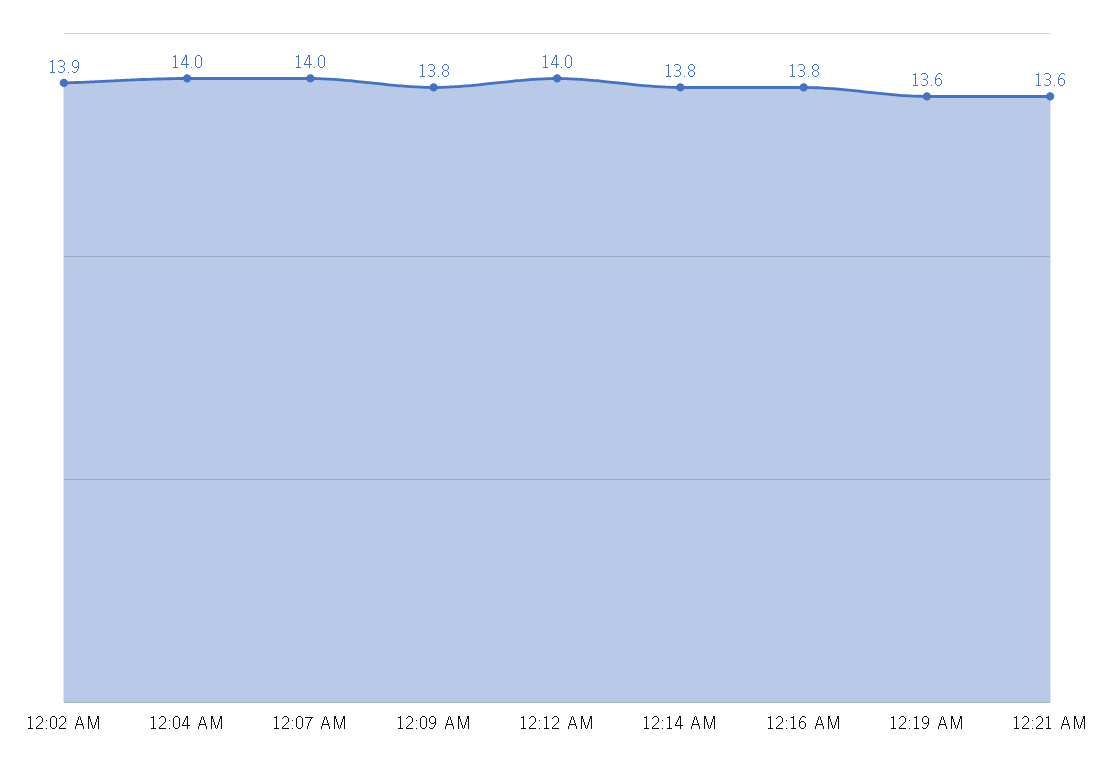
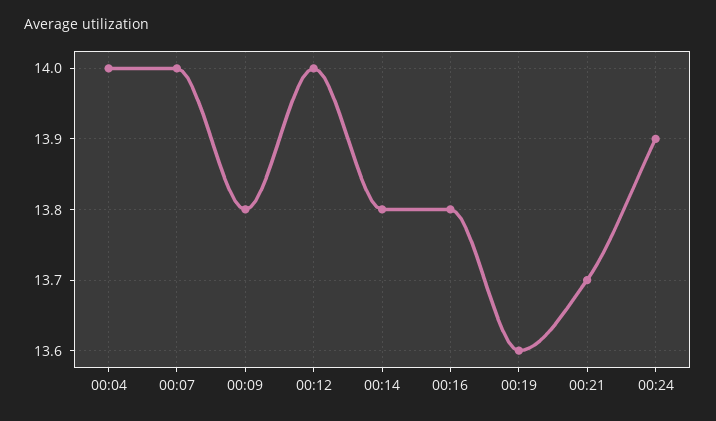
12:02 AM: 13.9 -> none
12:21 AM: 13.6 -> 13.7
00:24: none -> 13.9

